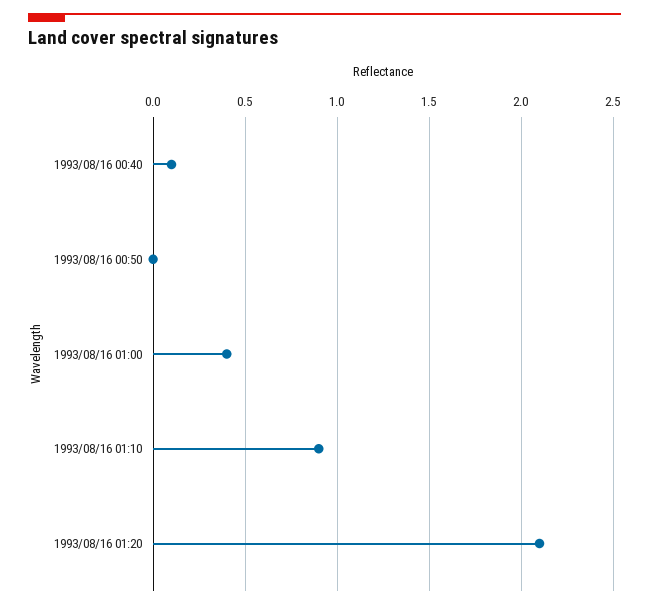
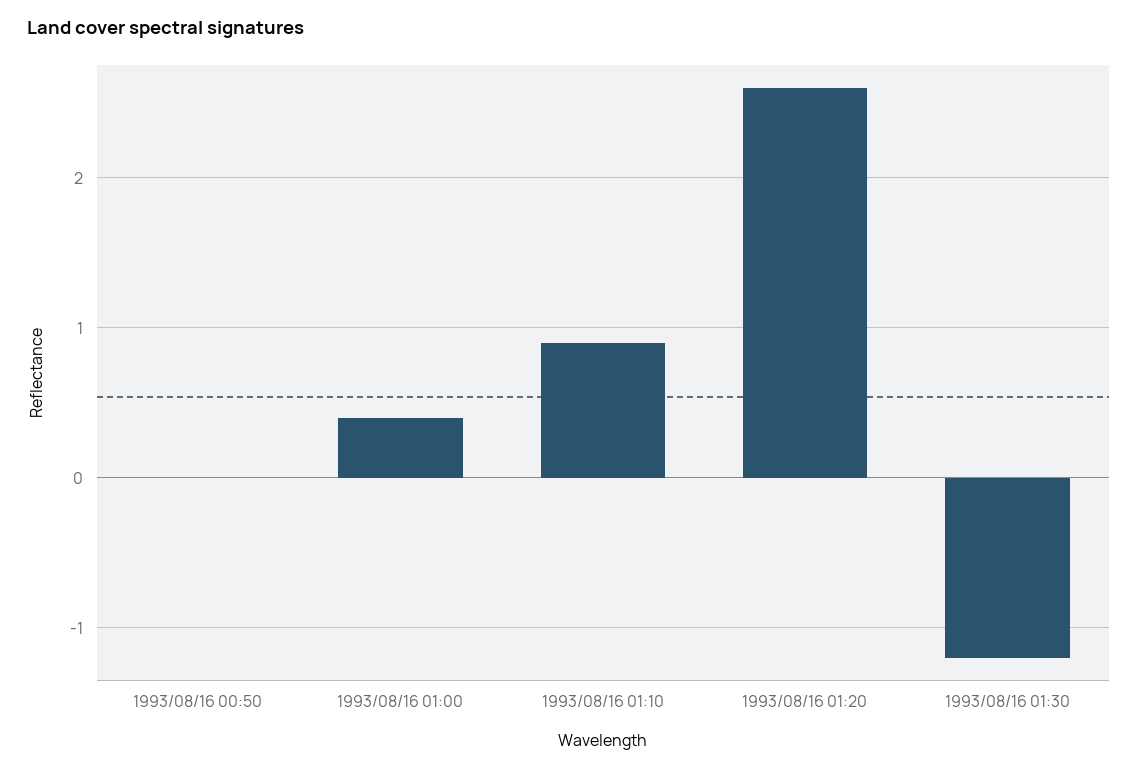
1993/08/16 00:40: 0.1 -> none
1993/08/16 01:20: 2.1 -> 2.6
1993/08/16 01:30: none -> -1.2

